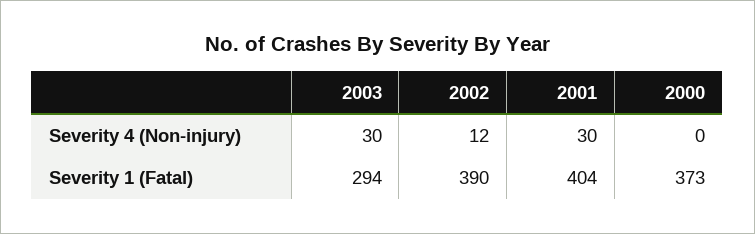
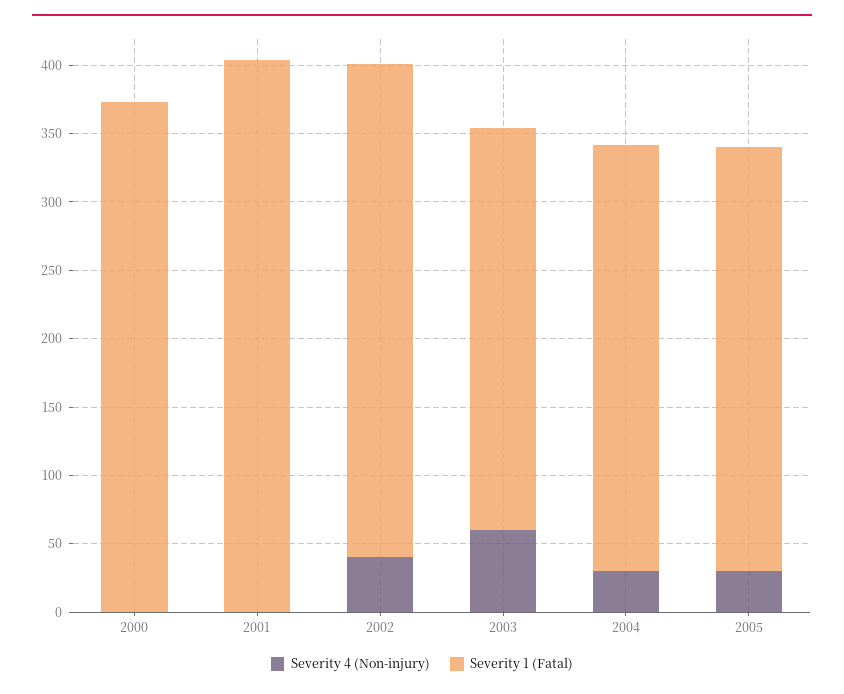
Severity 4 (Non-injury), 2003: 30 -> 60
Severity 4 (Non-injury), 2002: 12 -> 40
Severity 4 (Non-injury), 2001: 30 -> 0
Severity 1 (Fatal), 2002: 390 -> 360
Severity 4 (Non-injury), 2004: none -> 30
Severity 1 (Fatal), 2004: none -> 310
Severity 4 (Non-injury), 2005: none -> 30
Severity 1 (Fatal), 2005: none -> 310

